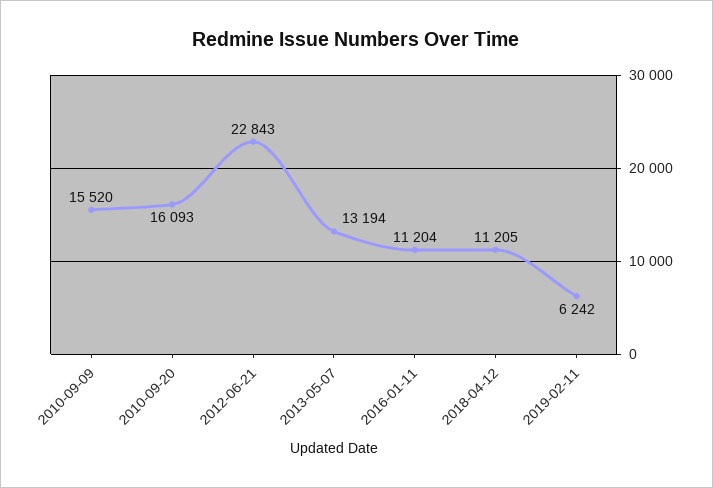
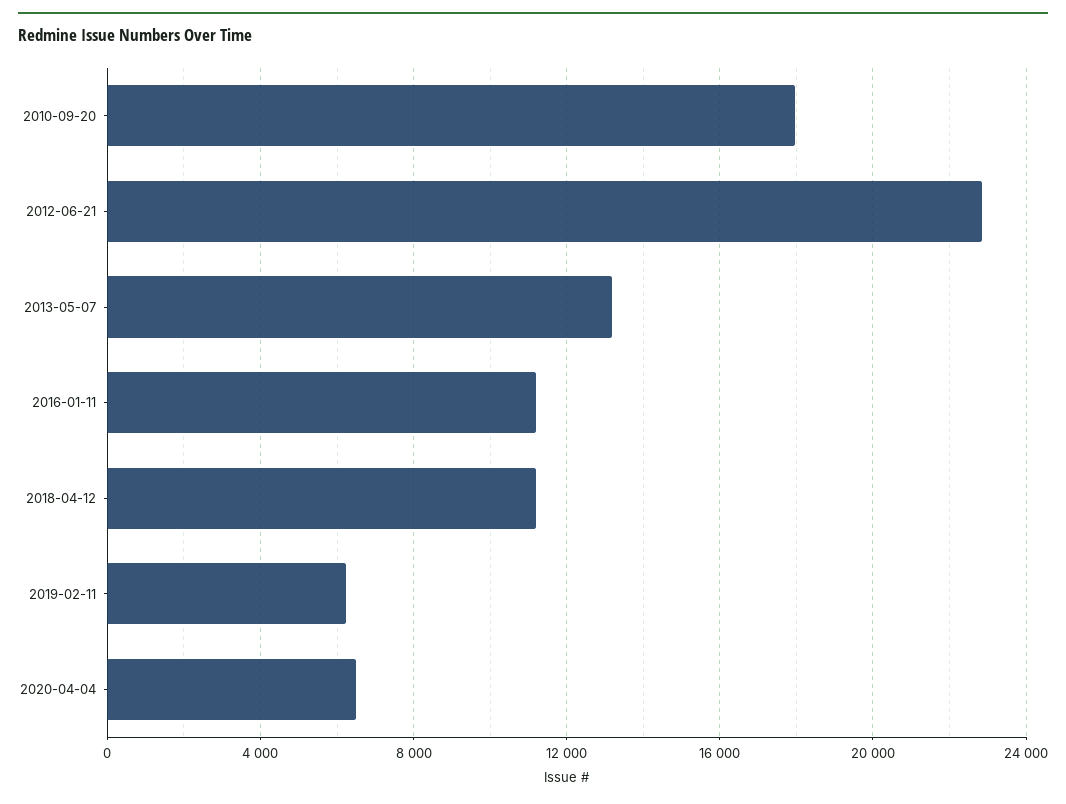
2010-09-09: 15520 -> none
2010-09-20: 16093 -> 18000
2020-04-04: none -> 6500

